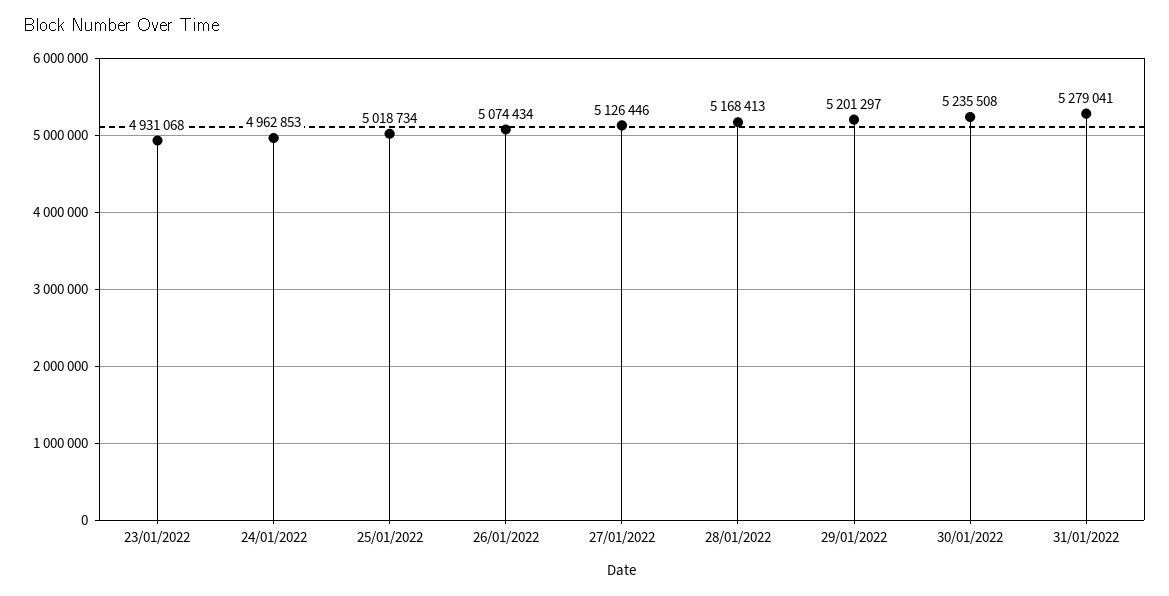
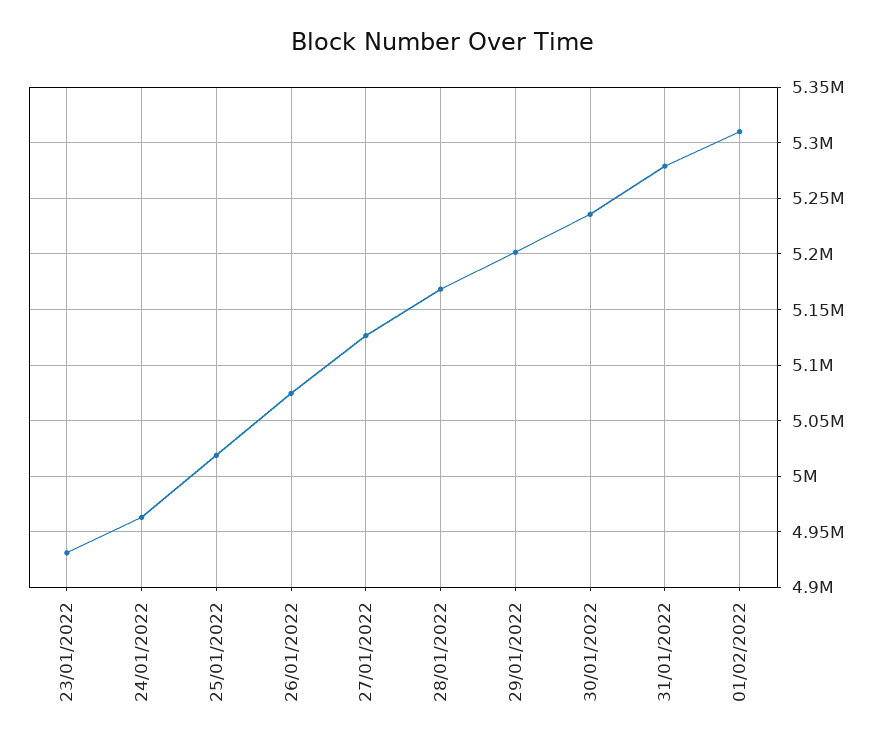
01/02/2022: none -> 5310000

